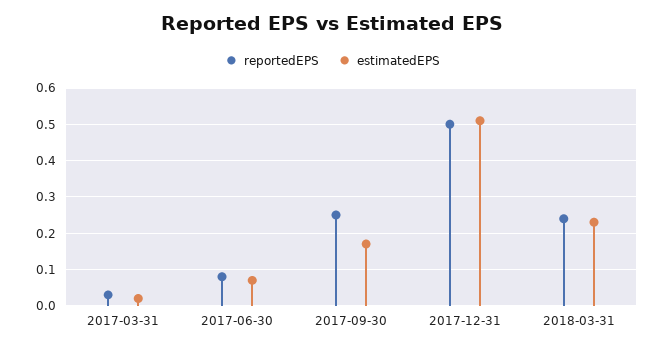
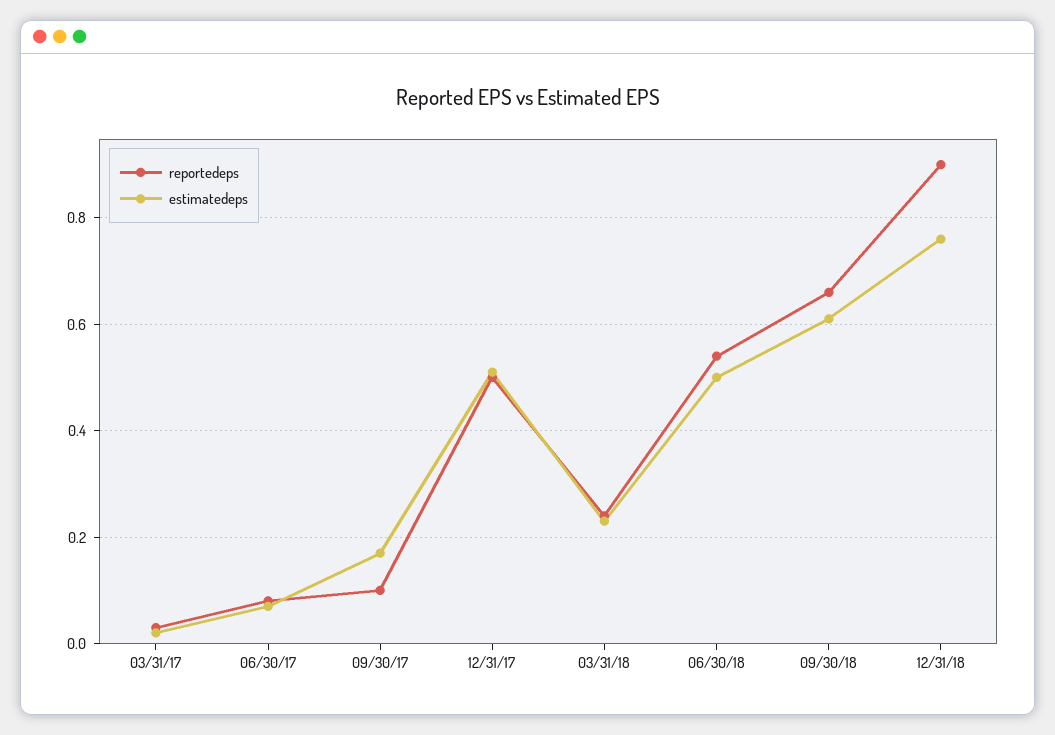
reportedEPS, 2017-09-30: 0.25 -> 0.1
reportedEPS, 06/30/18: none -> 0.55
estimatedEPS, 06/30/18: none -> 0.5
reportedEPS, 09/30/18: none -> 0.65
estimatedEPS, 09/30/18: none -> 0.6
reportedEPS, 12/31/18: none -> 0.9
estimatedEPS, 12/31/18: none -> 0.75

